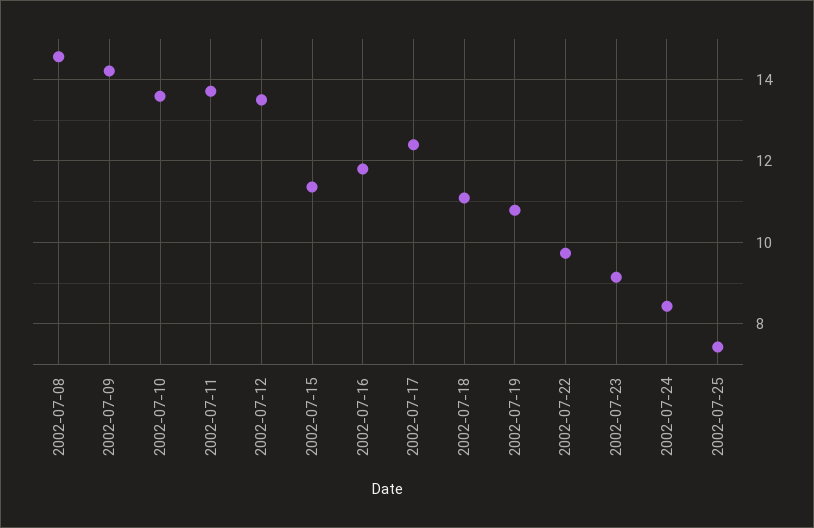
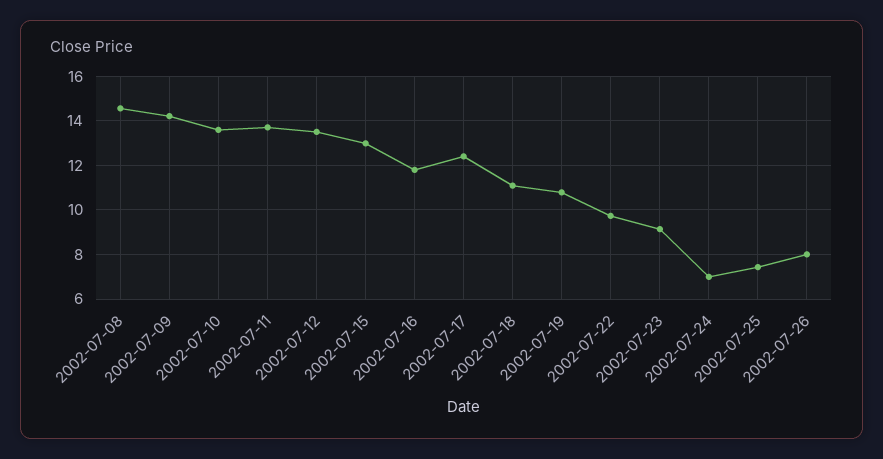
2002-07-15: 11.4 -> 13
2002-07-24: 8.4 -> 7
2002-07-26: none -> 8

